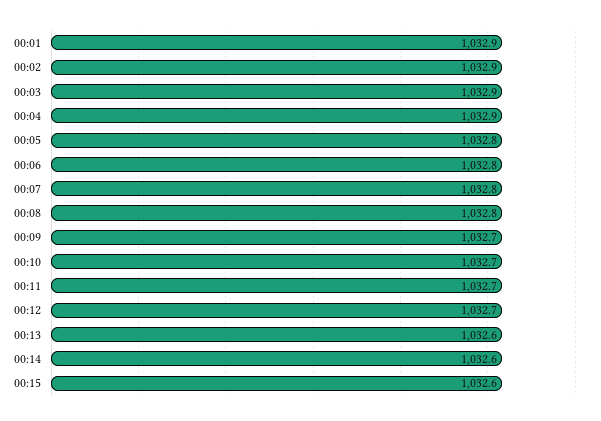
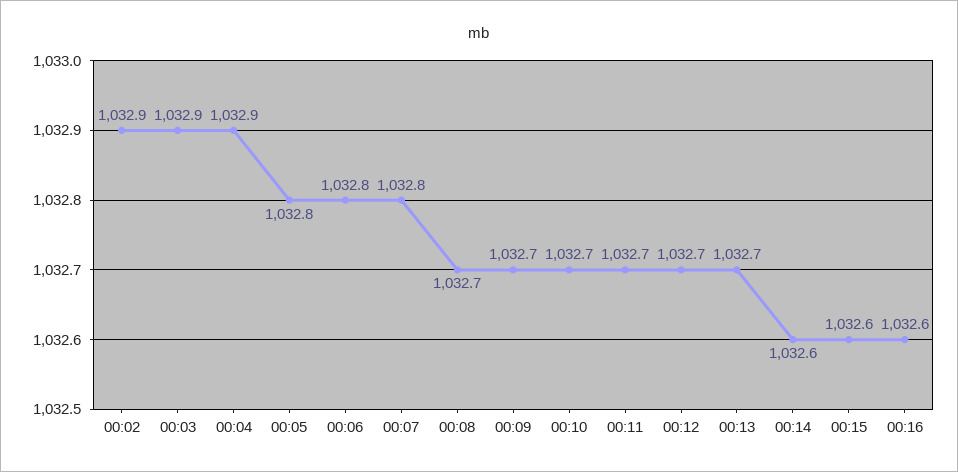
00:01: 1032.9 -> none
00:08: 1032.8 -> 1032.7
00:13: 1032.6 -> 1032.7
00:16: none -> 1032.6

